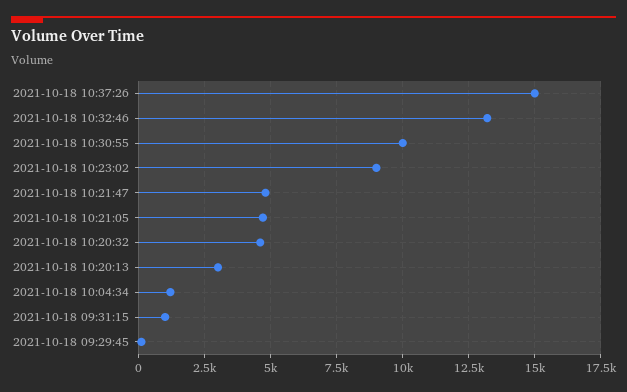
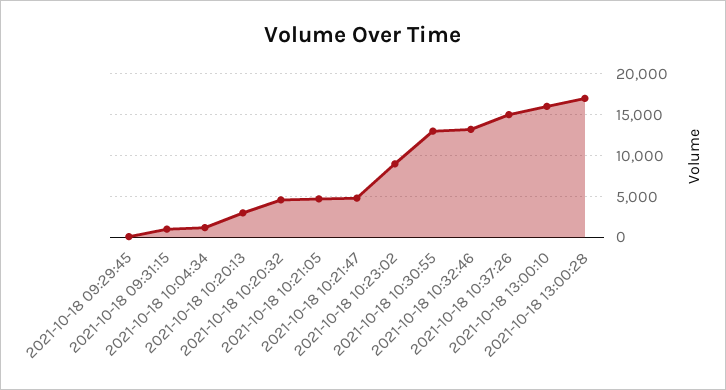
2021-10-18 10:30:55: 10000 -> 13000
2021-10-18 13:00:10: none -> 16000
2021-10-18 13:00:28: none -> 17000

